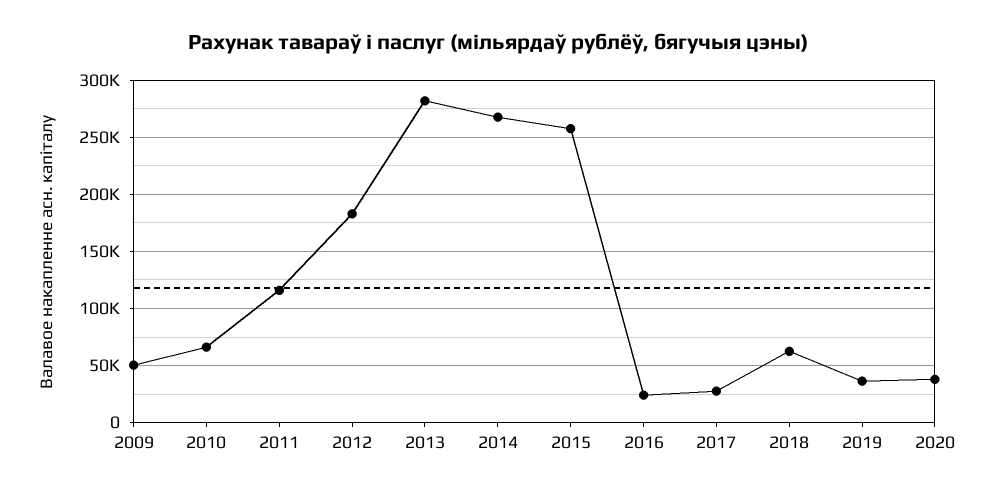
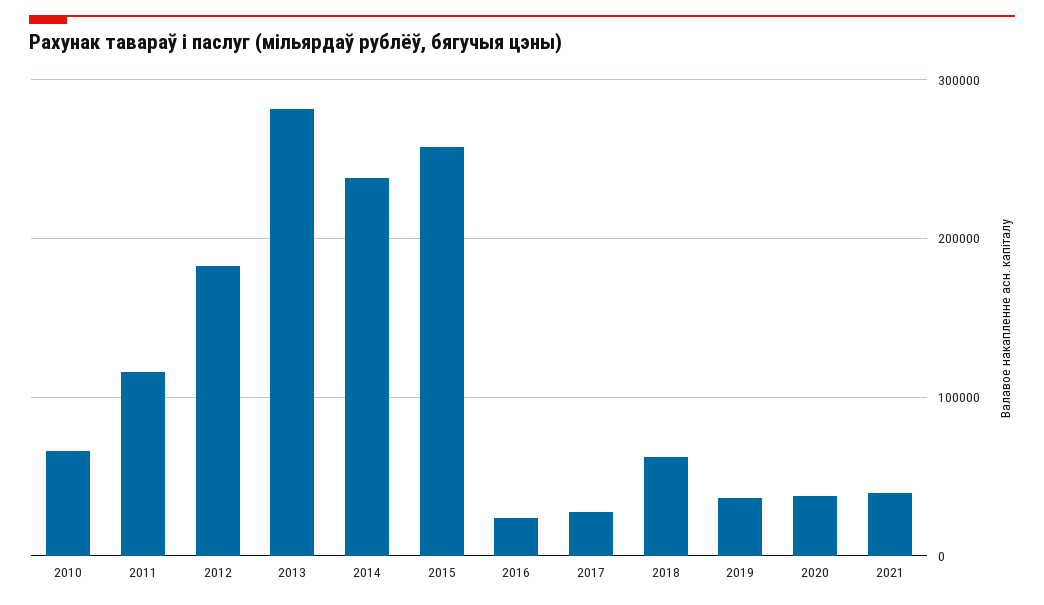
2009: 50000 -> none
2014: 270000 -> 240000
2021: none -> 40000

